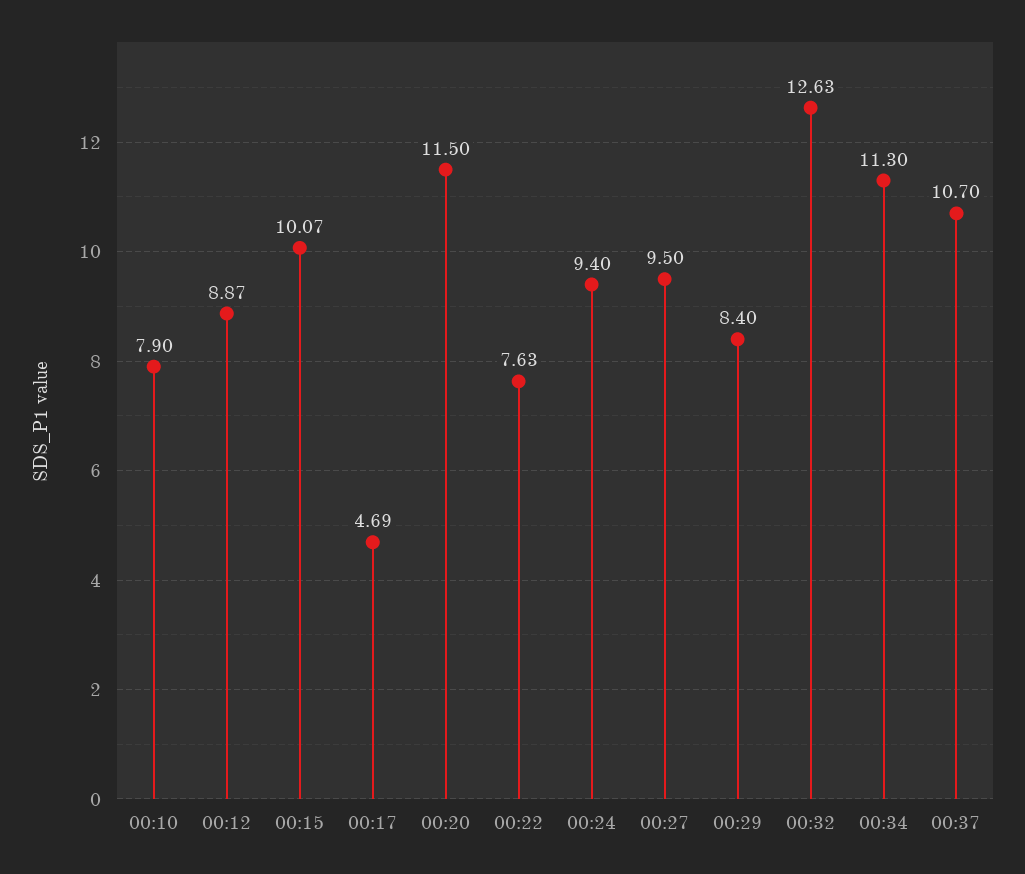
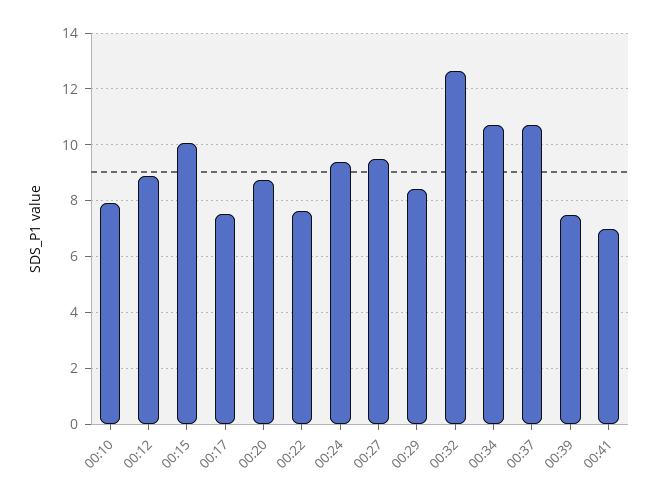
00:17: 4.69 -> 7.5
00:20: 11.5 -> 8.75
00:34: 11.3 -> 10.75
00:39: none -> 7.5
00:41: none -> 7

